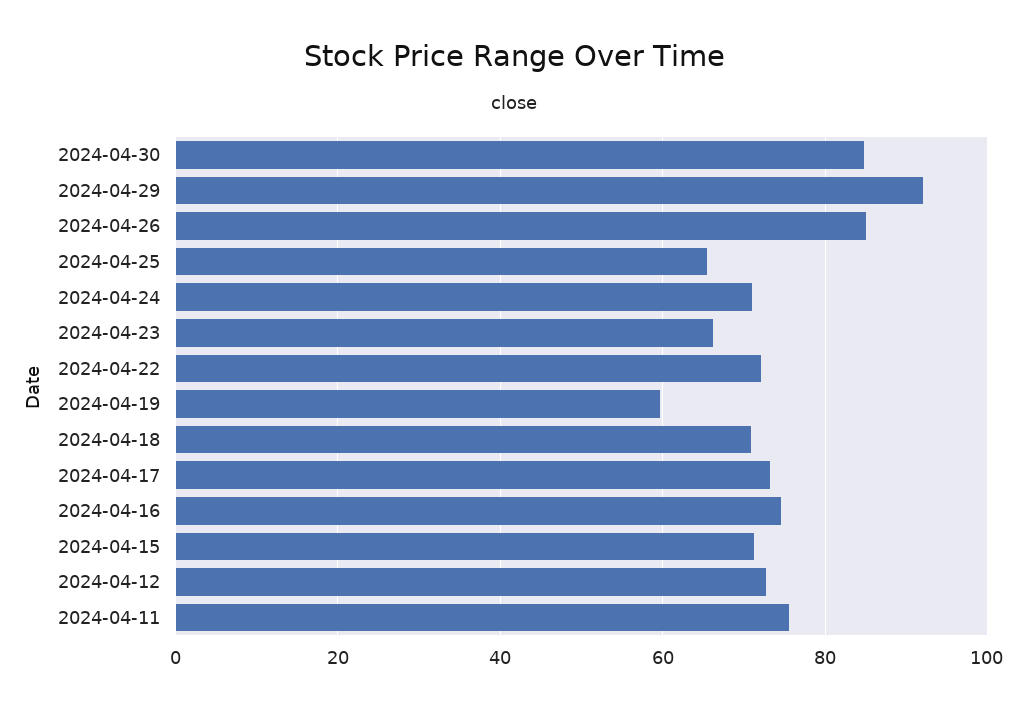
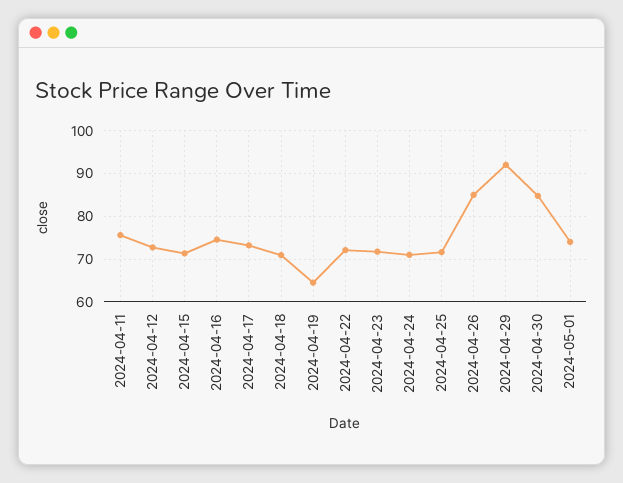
2024-04-25: 66 -> 72
2024-04-23: 66 -> 72
2024-04-19: 60 -> 64
2024-05-01: none -> 74

